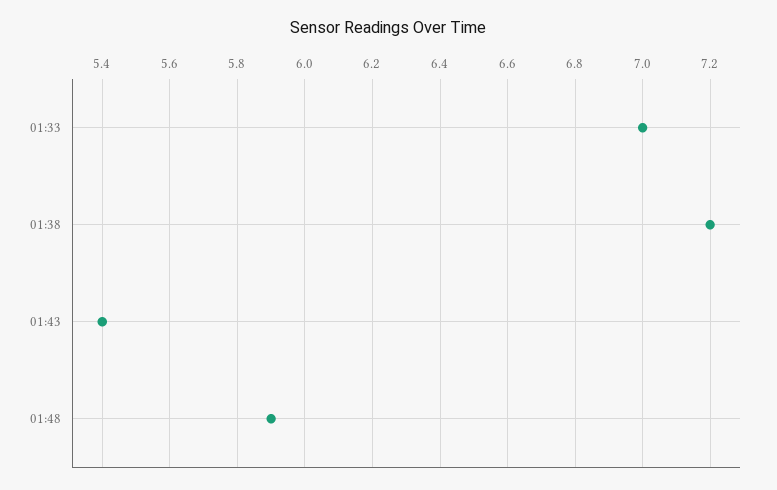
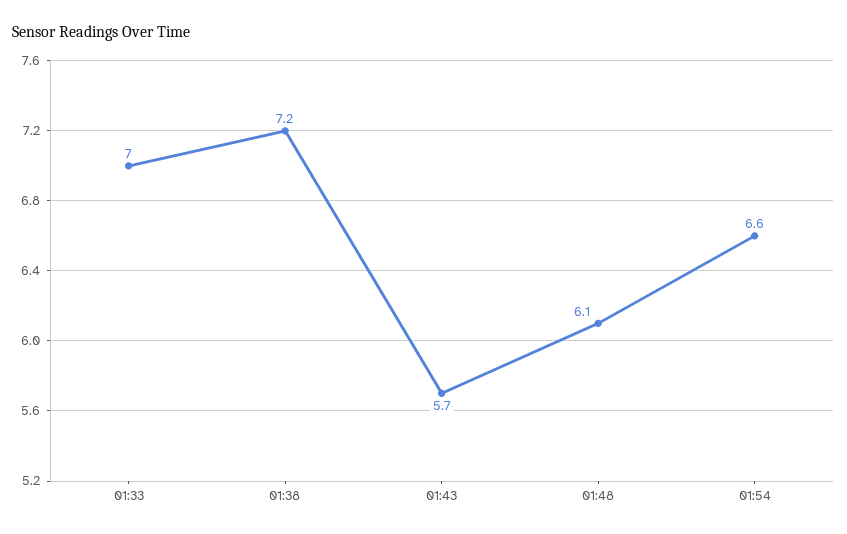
01:43: 5.4 -> 5.7
01:48: 5.9 -> 6.1
01:54: none -> 6.6

